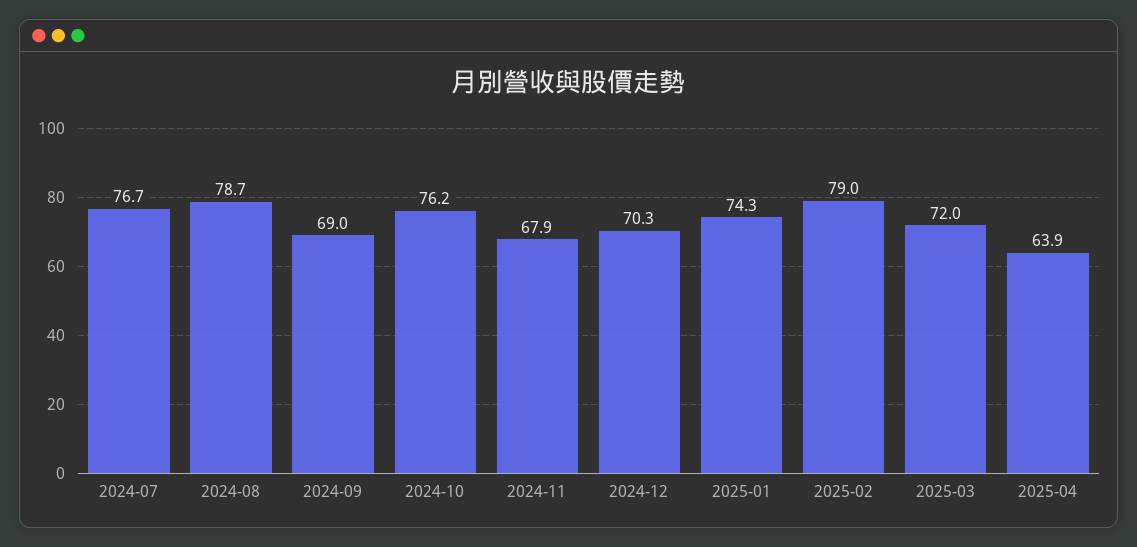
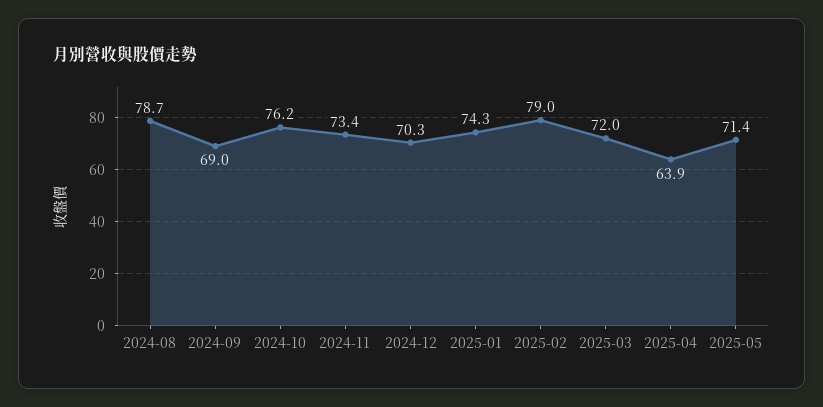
2024-07: 76.7 -> none
2024-11: 67.9 -> 73.4
2025-05: none -> 71.4

